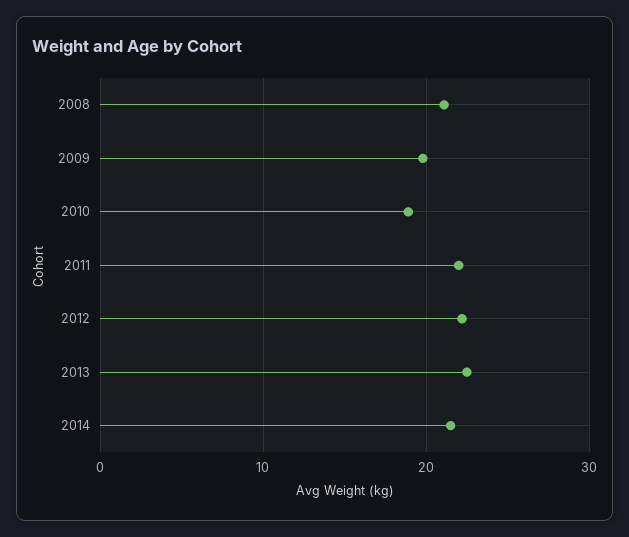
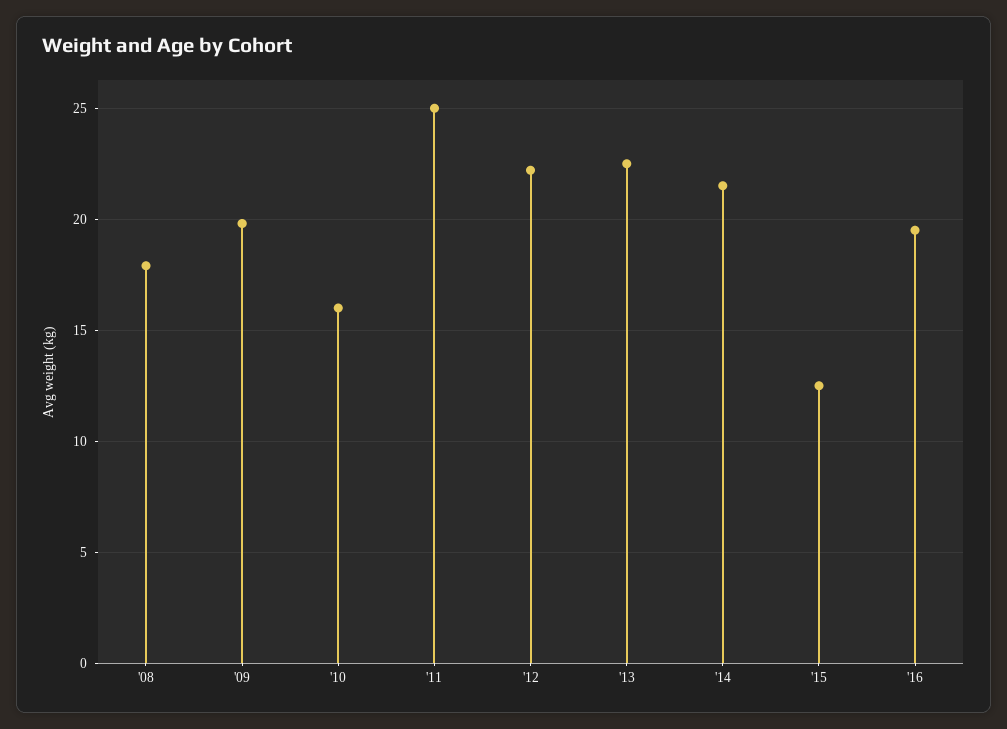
2008: 21 -> 18
2010: 19 -> 16
2011: 22 -> 25
'15: none -> 12.5
'16: none -> 19.5

